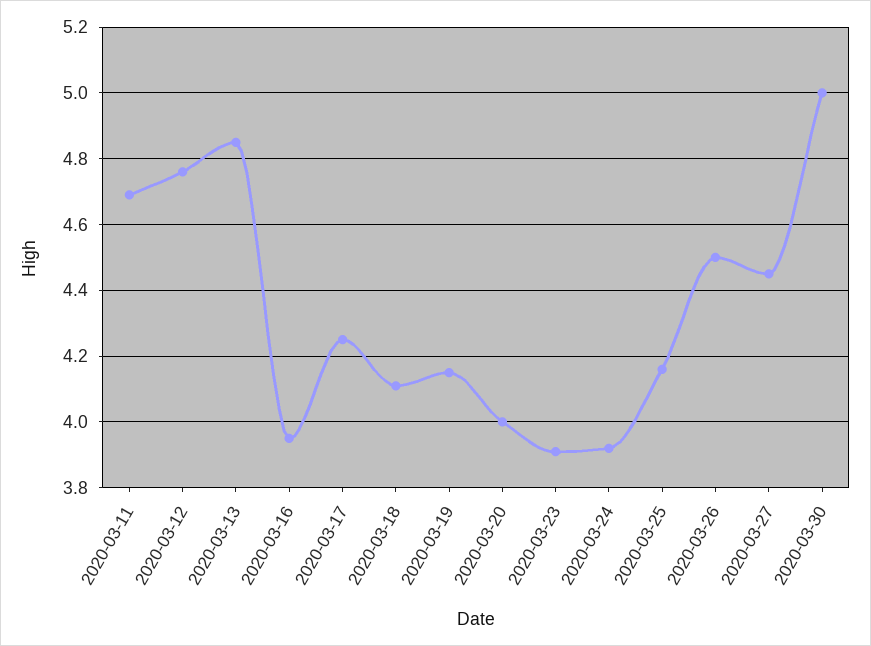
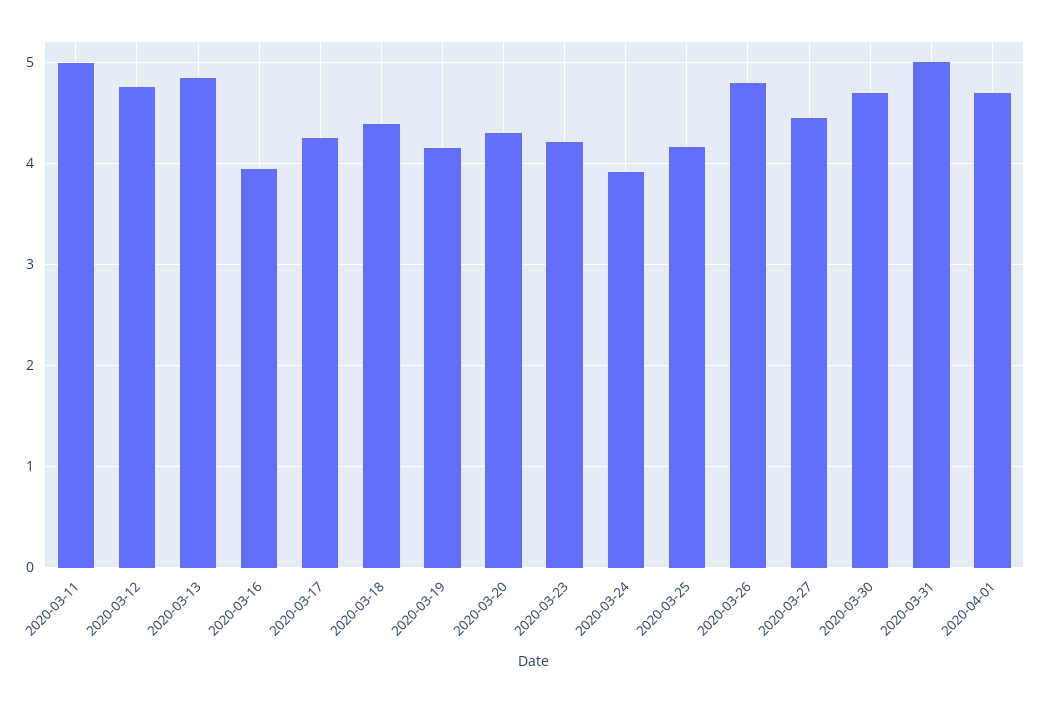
2020-03-11: 4.7 -> 5
2020-03-18: 4.1 -> 4.4
2020-03-20: 4 -> 4.3
2020-03-23: 3.9 -> 4.2
2020-03-26: 4.5 -> 4.8
2020-03-30: 5 -> 4.7
2020-03-31: none -> 5
2020-04-01: none -> 4.7

